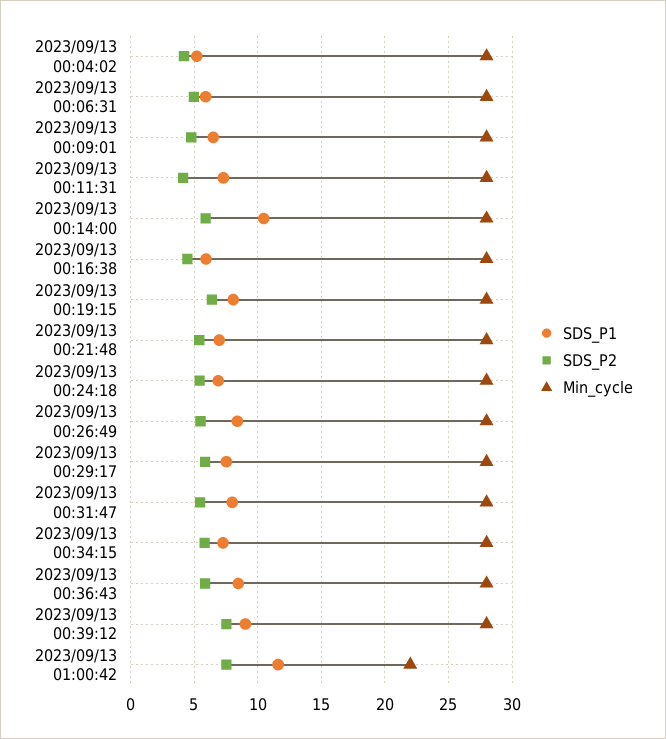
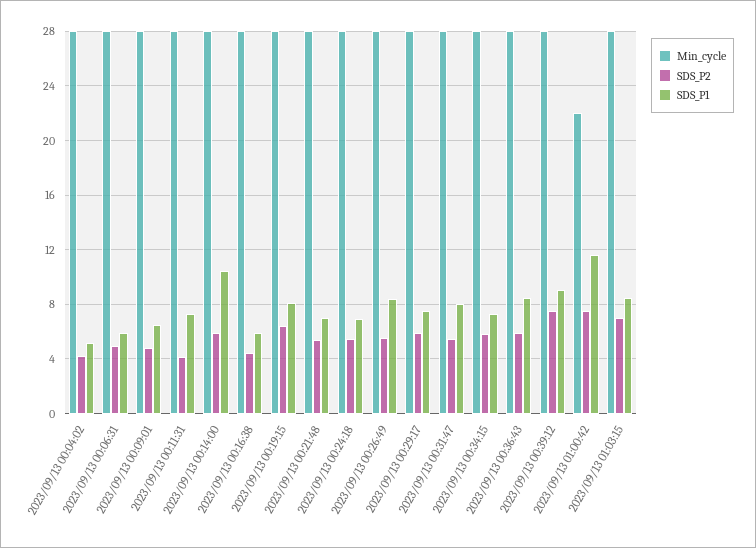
Min_cycle, 2023/09/13 01:03:15: none -> 28
SDS_P2, 2023/09/13 01:03:15: none -> 7
SDS_P1, 2023/09/13 01:03:15: none -> 8.5

